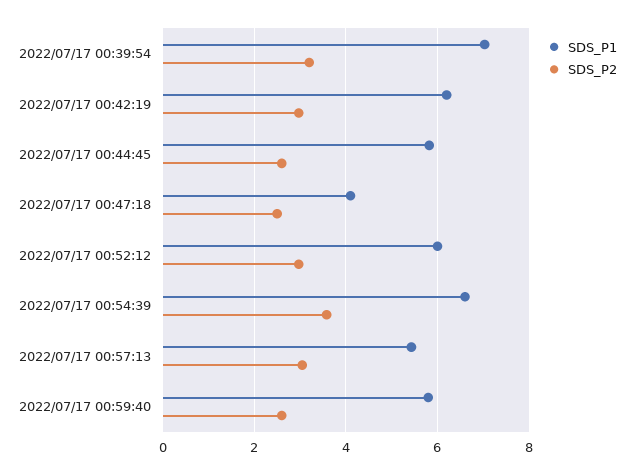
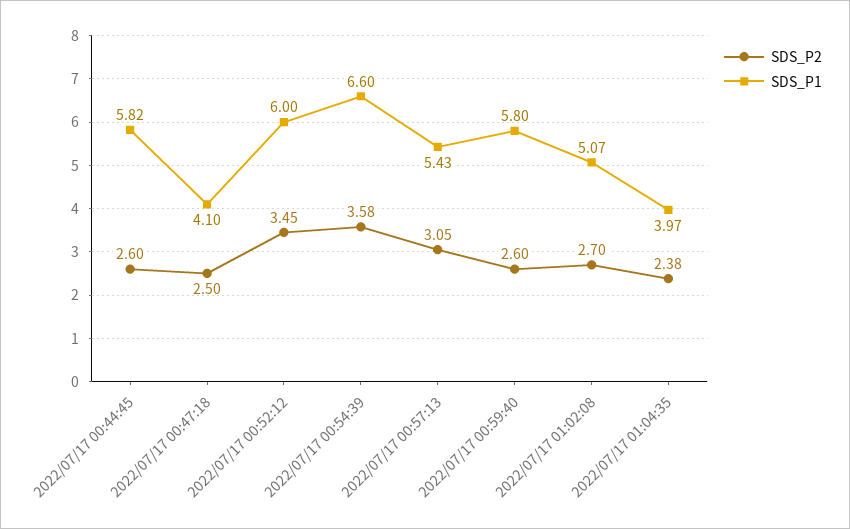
SDS_P1, 2022/07/17 00:39:54: 7 -> none
SDS_P2, 2022/07/17 00:39:54: 3.2 -> none
SDS_P1, 2022/07/17 00:42:19: 6.2 -> none
SDS_P2, 2022/07/17 00:42:19: 3 -> none
SDS_P2, 2022/07/17 00:52:12: 3 -> 3.45
SDS_P2, 2022/07/17 01:02:08: none -> 2.7
SDS_P1, 2022/07/17 01:02:08: none -> 5.07
SDS_P2, 2022/07/17 01:04:35: none -> 2.38
SDS_P1, 2022/07/17 01:04:35: none -> 3.97

